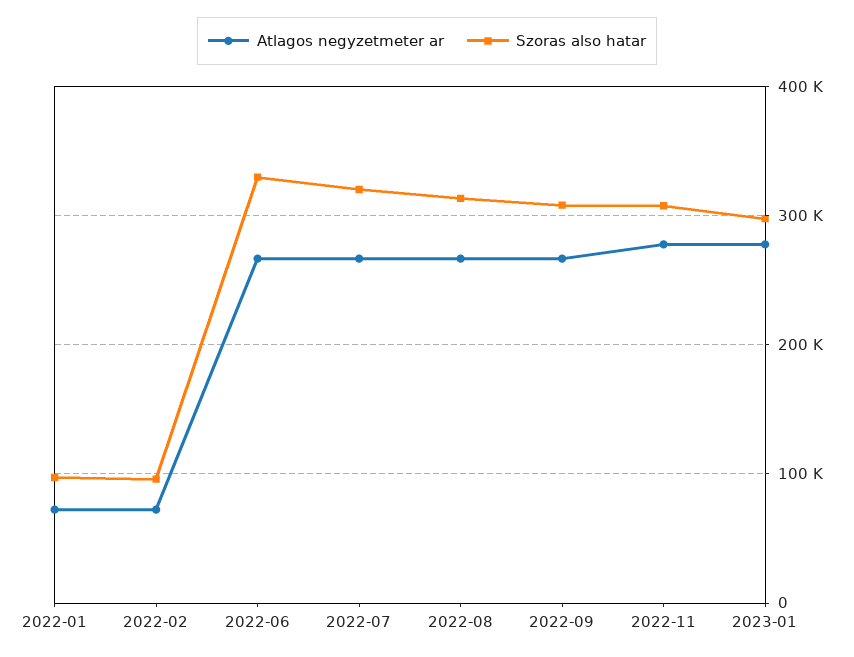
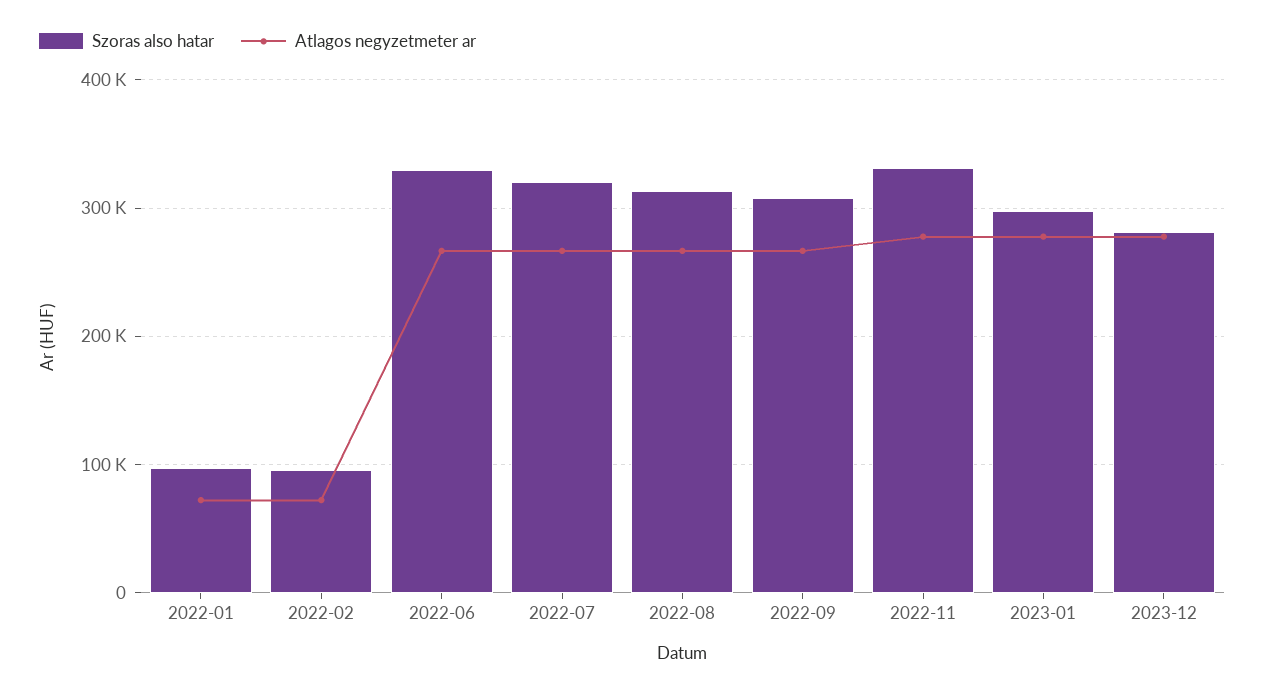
Szoras also hatar, 2022-11: 310000 -> 330000
Szoras also hatar, 2023-12: none -> 280000
Atlagos negyzetmeter ar, 2023-12: none -> 280000

